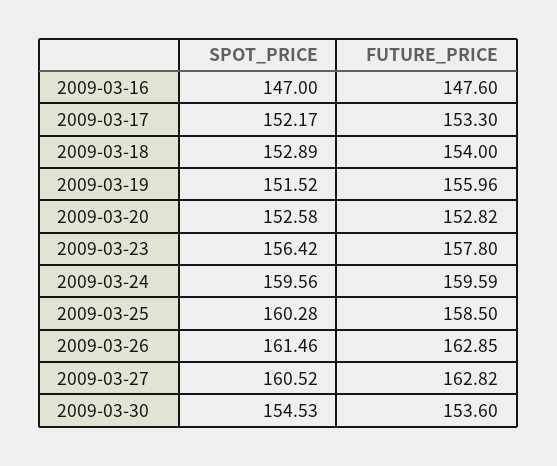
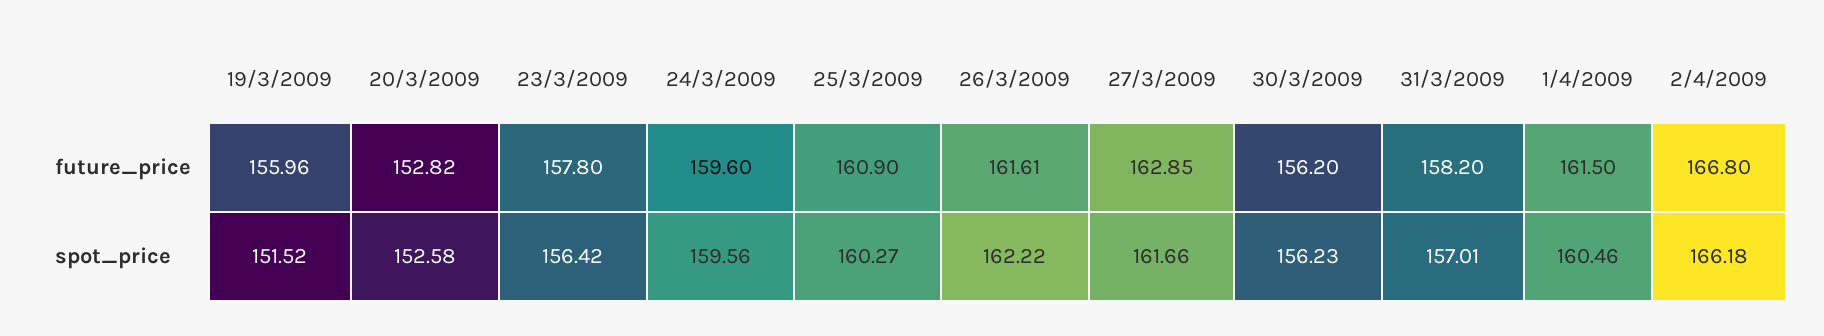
SPOT_PRICE, 2009-03-16: 147 -> none
FUTURE_PRICE, 2009-03-16: 147.6 -> none
SPOT_PRICE, 2009-03-17: 152.17 -> none
FUTURE_PRICE, 2009-03-17: 153.3 -> none
SPOT_PRICE, 2009-03-18: 152.89 -> none
FUTURE_PRICE, 2009-03-18: 154 -> none
FUTURE_PRICE, 2009-03-24: 159.59 -> 159.6
SPOT_PRICE, 2009-03-25: 160.28 -> 160.27
FUTURE_PRICE, 2009-03-25: 158.5 -> 160.9
SPOT_PRICE, 2009-03-26: 161.46 -> 162.22
FUTURE_PRICE, 2009-03-26: 162.85 -> 161.61
SPOT_PRICE, 2009-03-27: 160.52 -> 161.66
FUTURE_PRICE, 2009-03-27: 162.82 -> 162.85
SPOT_PRICE, 2009-03-30: 154.53 -> 156.23
FUTURE_PRICE, 2009-03-30: 153.6 -> 156.2
FUTURE_PRICE, 31/3/2009: none -> 158.2
FUTURE_PRICE, 1/4/2009: none -> 161.5
FUTURE_PRICE, 2/4/2009: none -> 166.8
SPOT_PRICE, 31/3/2009: none -> 157.01
SPOT_PRICE, 1/4/2009: none -> 160.46
SPOT_PRICE, 2/4/2009: none -> 166.18

